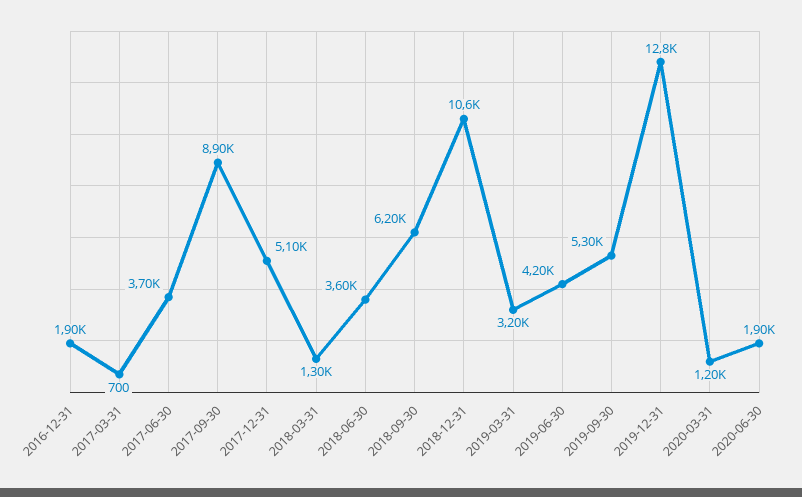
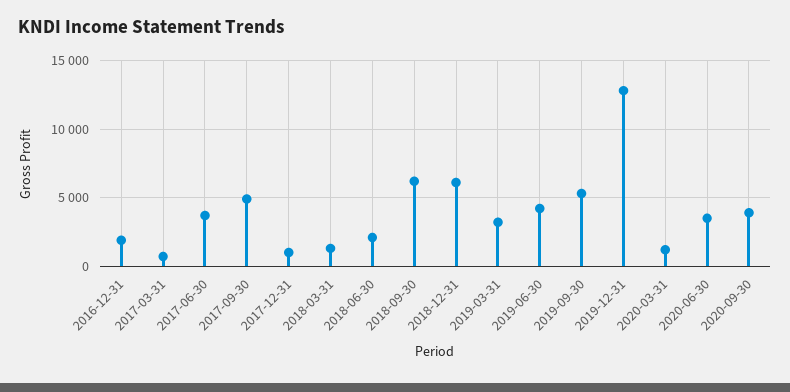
2017-09-30: 8900 -> 5000
2017-12-31: 5100 -> 1000
2018-06-30: 3600 -> 2000
2018-12-31: 10600 -> 6000
2020-06-30: 1900 -> 3500
2020-09-30: none -> 4000

